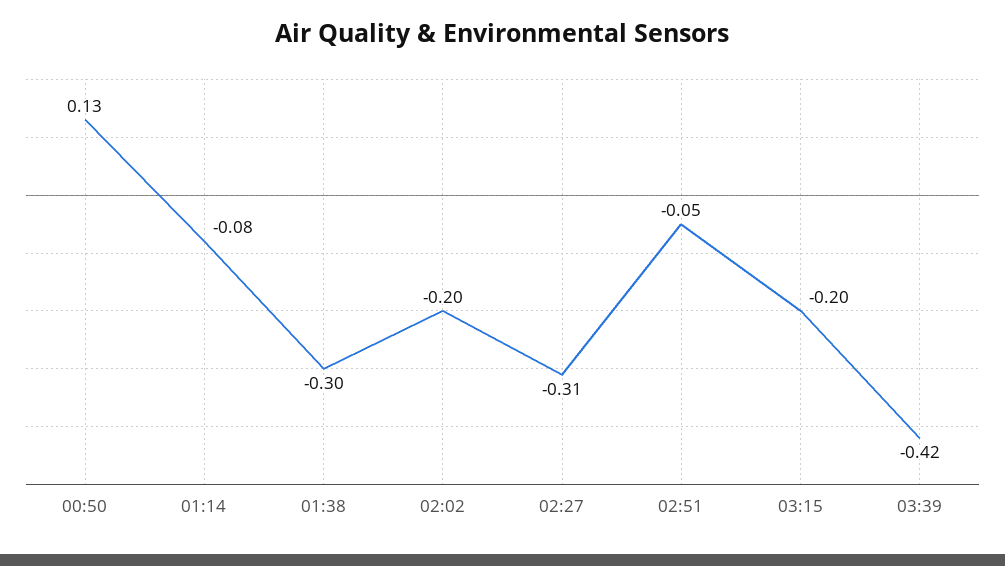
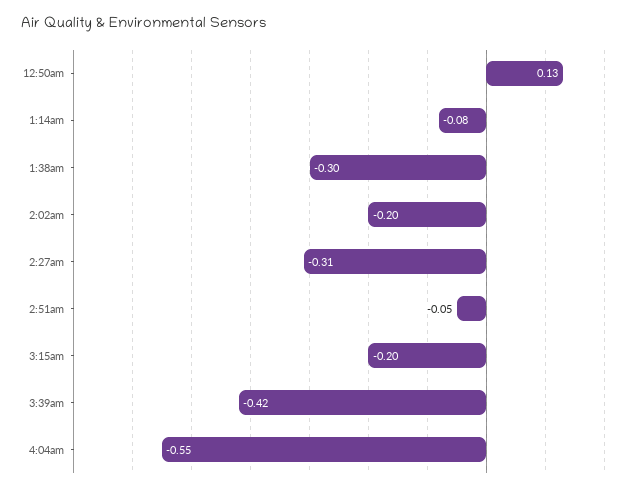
4:04am: none -> -0.55

